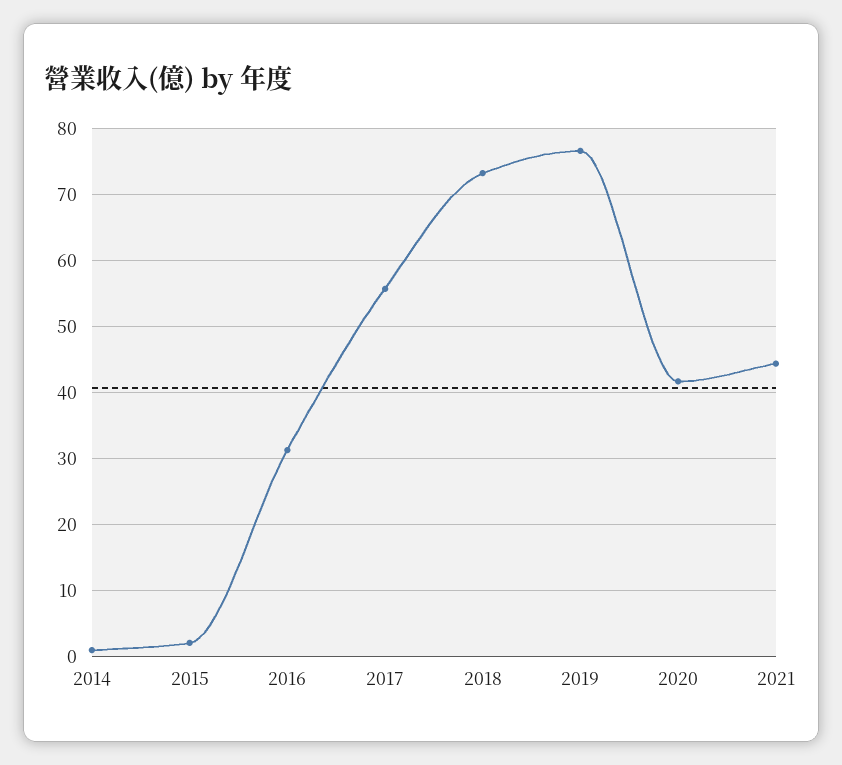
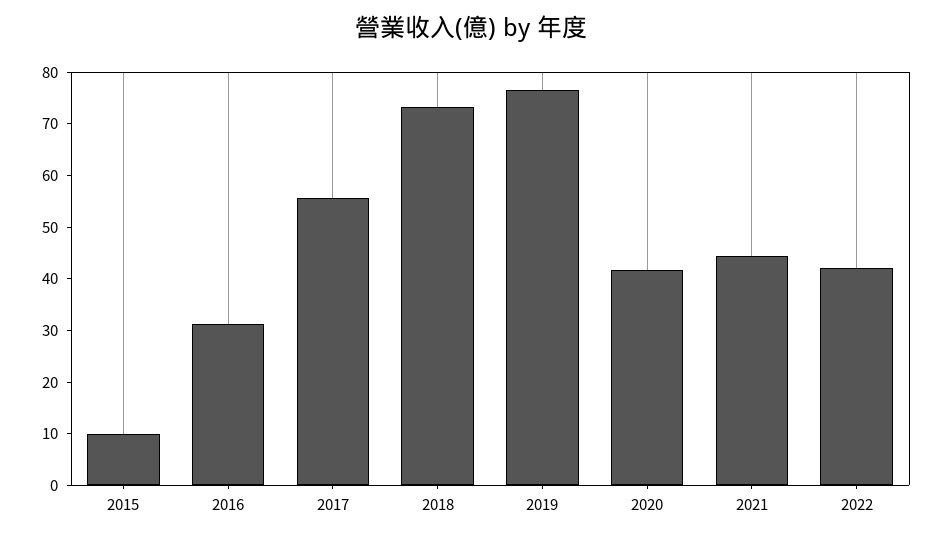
2014: 1 -> none
2015: 2 -> 10
2022: none -> 42

